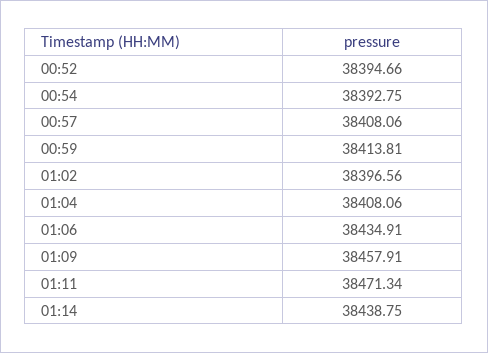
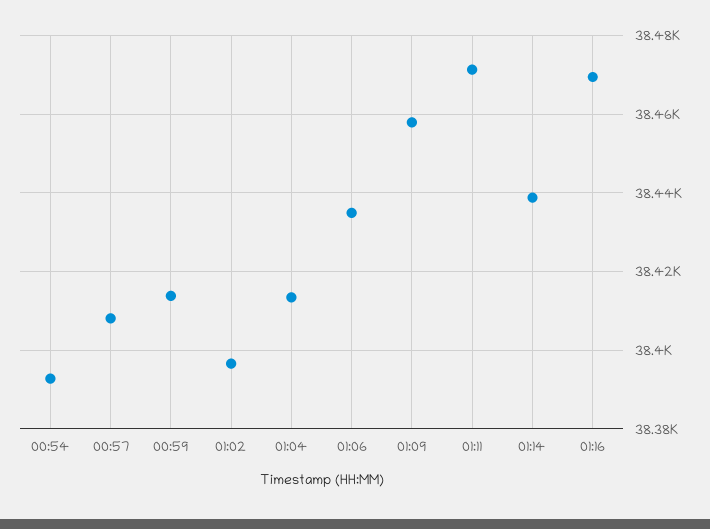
00:52: 38394.66 -> none
01:04: 38408.06 -> 38414
01:16: none -> 38470

